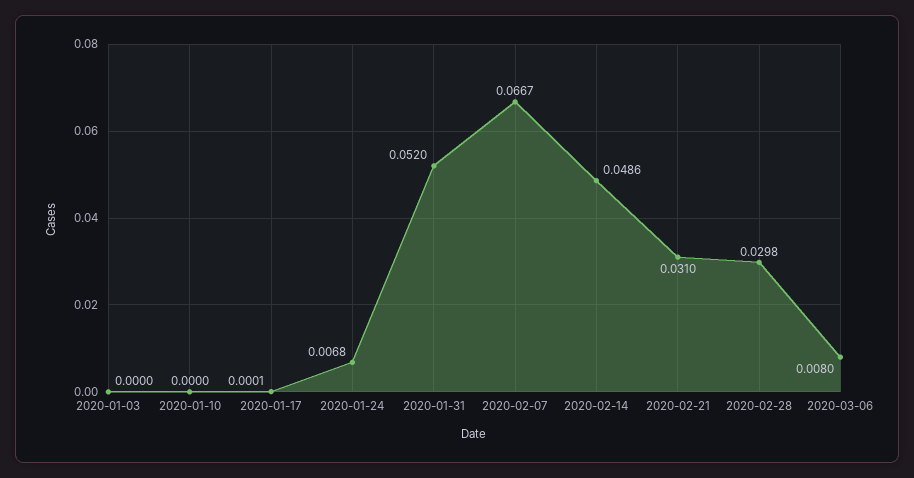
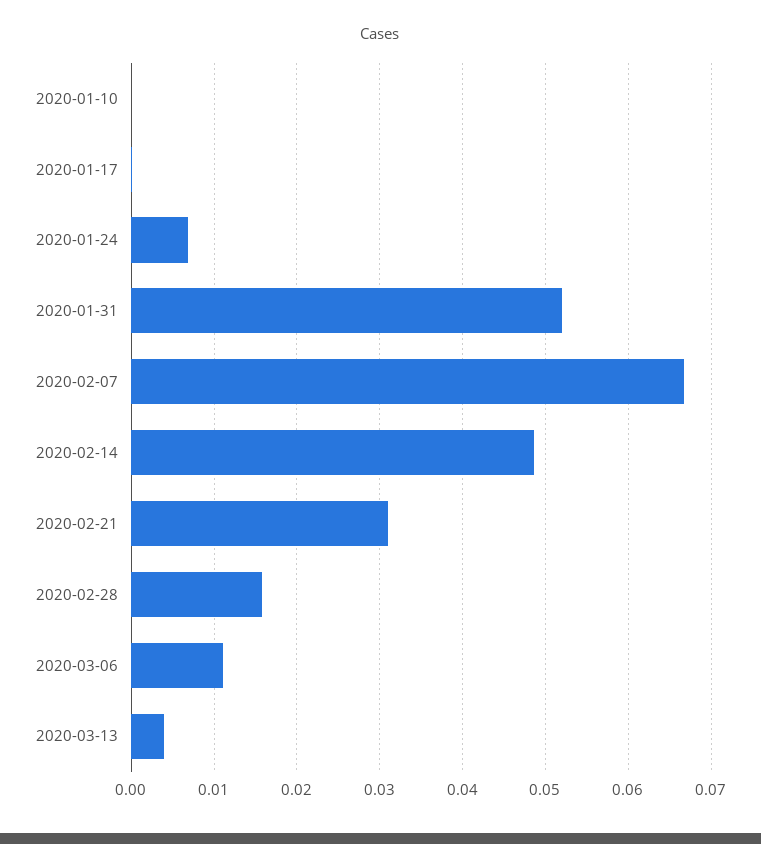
2020-01-03: 0 -> none
2020-02-28: 0.0298 -> 0.016
2020-03-06: 0.008 -> 0.011
2020-03-13: none -> 0.004

